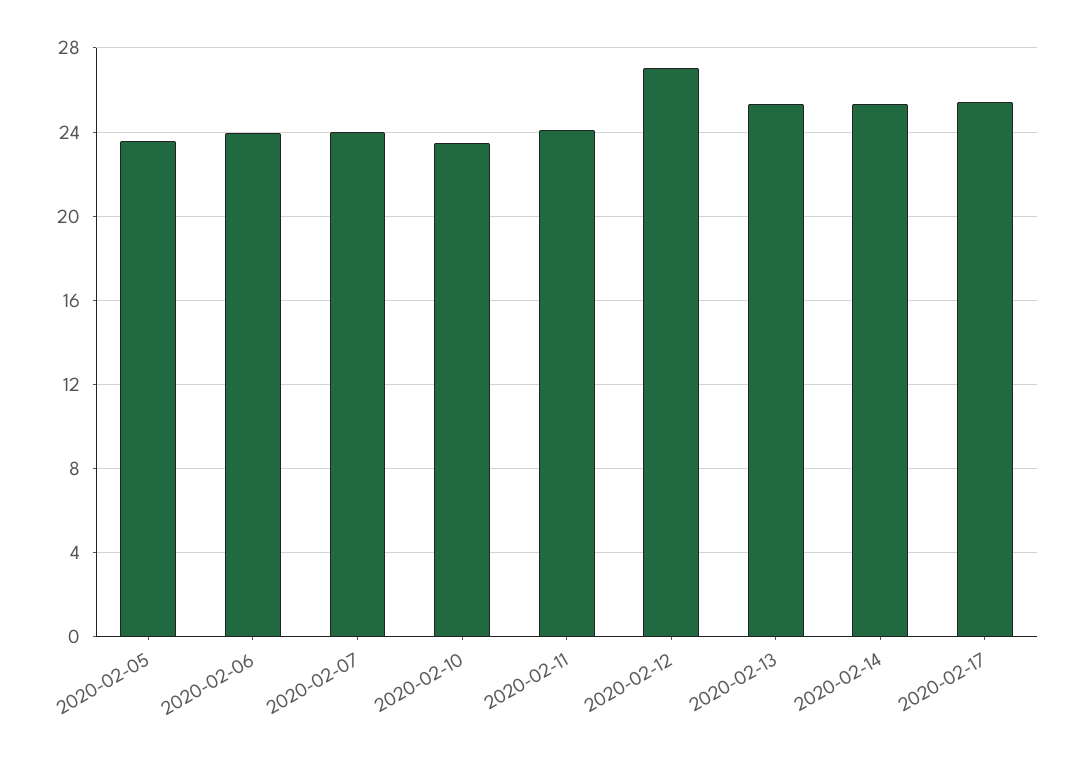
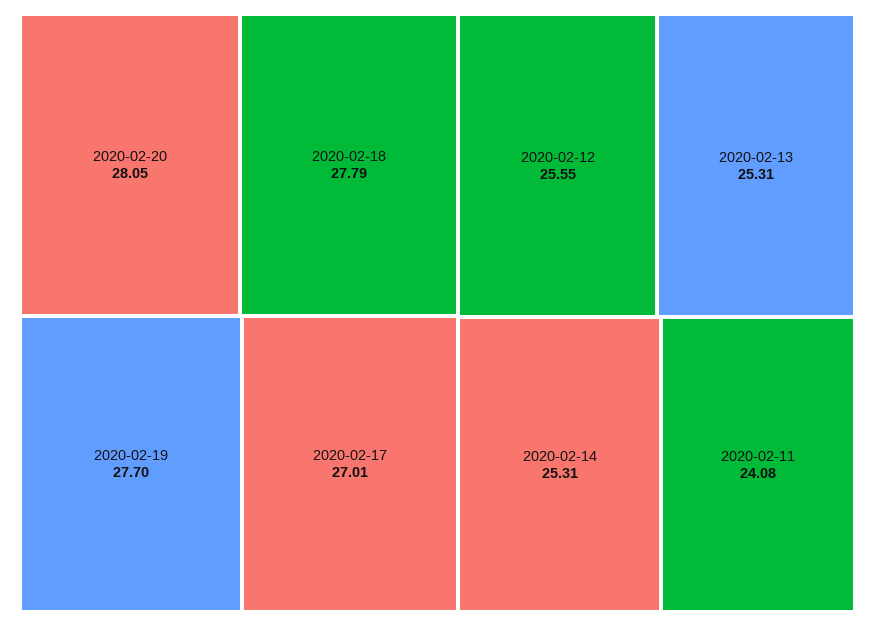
2020-02-05: 23.5 -> none
2020-02-06: 24 -> none
2020-02-07: 24 -> none
2020-02-10: 23.5 -> none
2020-02-12: 27 -> 25.55
2020-02-17: 25.5 -> 27.01
2020-02-20: none -> 28.05
2020-02-18: none -> 27.79
2020-02-19: none -> 27.7

